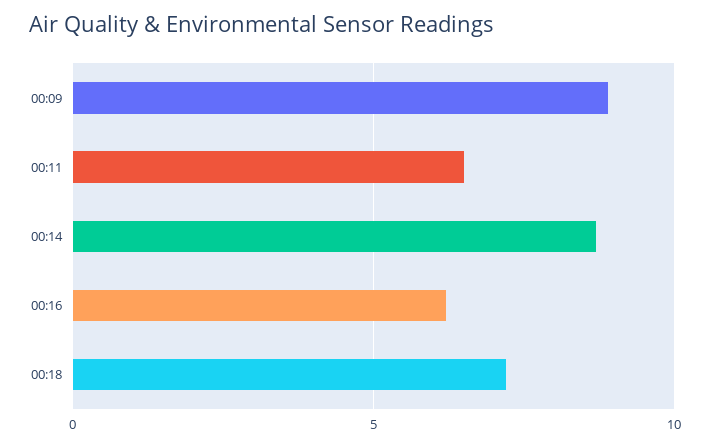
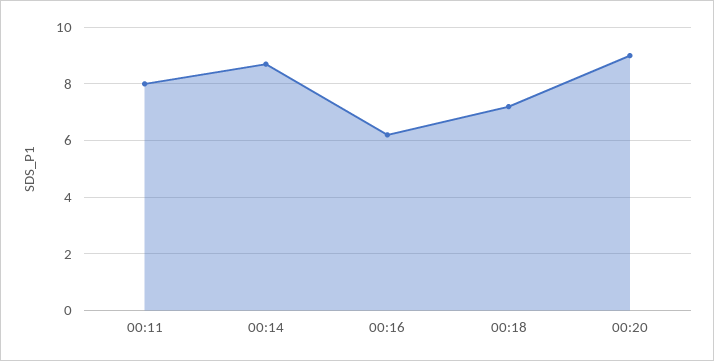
00:09: 9 -> none
00:11: 6.5 -> 8
00:20: none -> 9

